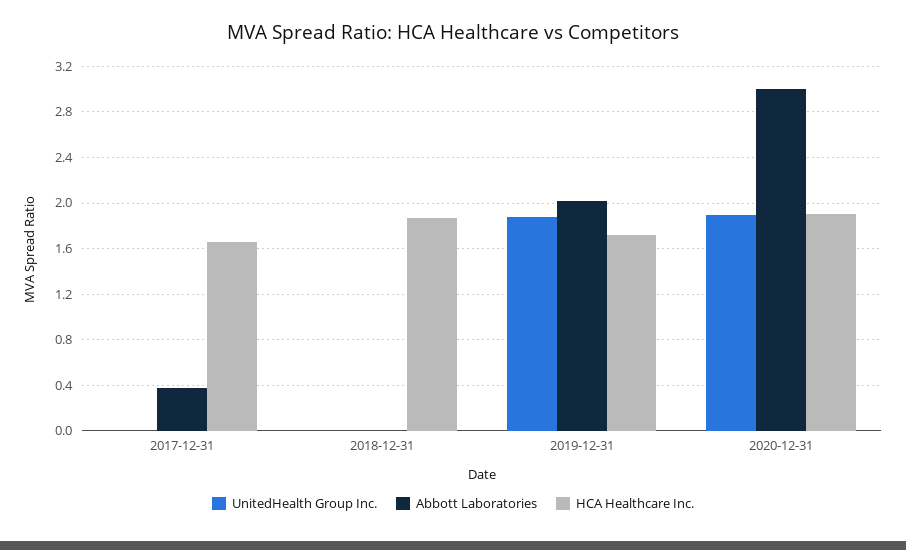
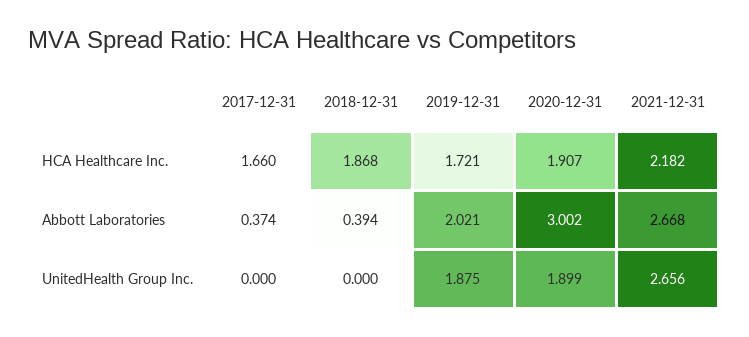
Abbott Laboratories, 2018-12-31: 0 -> 0.394
HCA Healthcare Inc., 2021-12-31: none -> 2.182
Abbott Laboratories, 2021-12-31: none -> 2.668
UnitedHealth Group Inc., 2021-12-31: none -> 2.656

